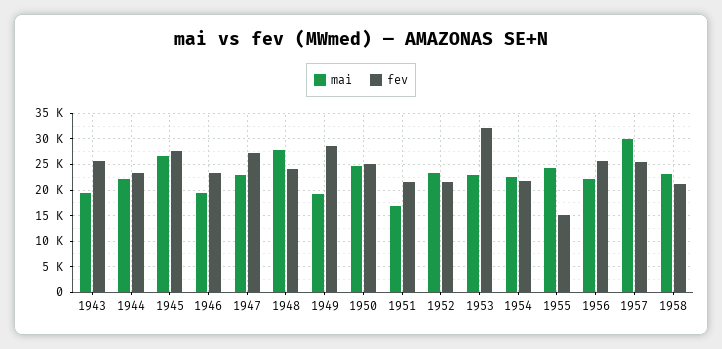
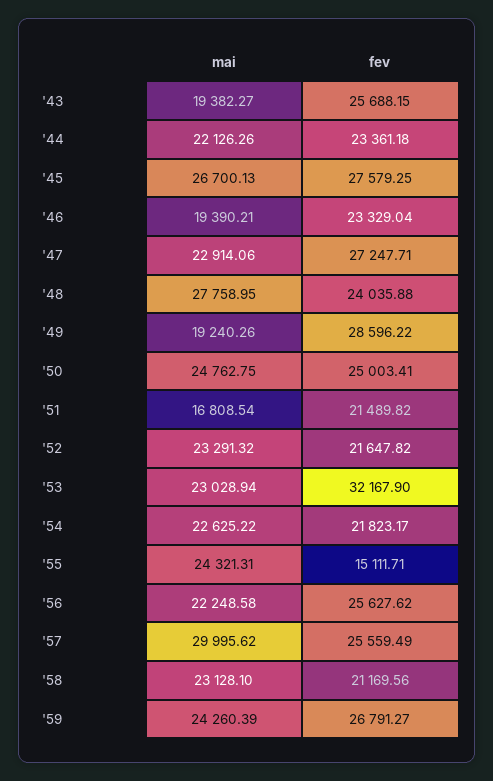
mai, '59: none -> 24260.39
fev, '59: none -> 26791.27

